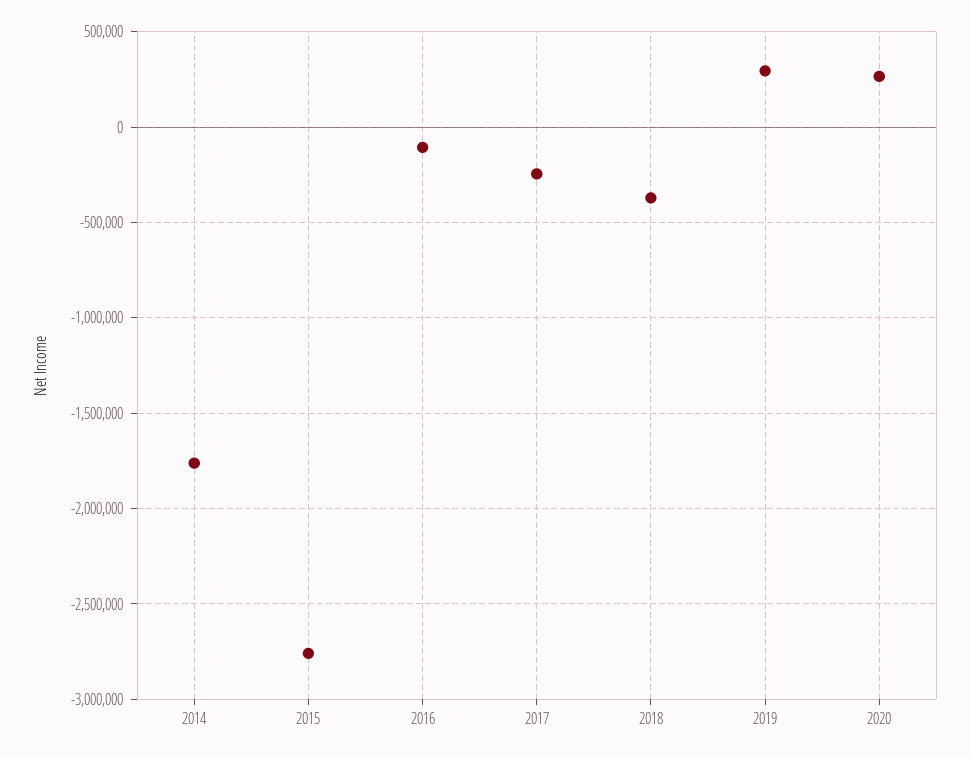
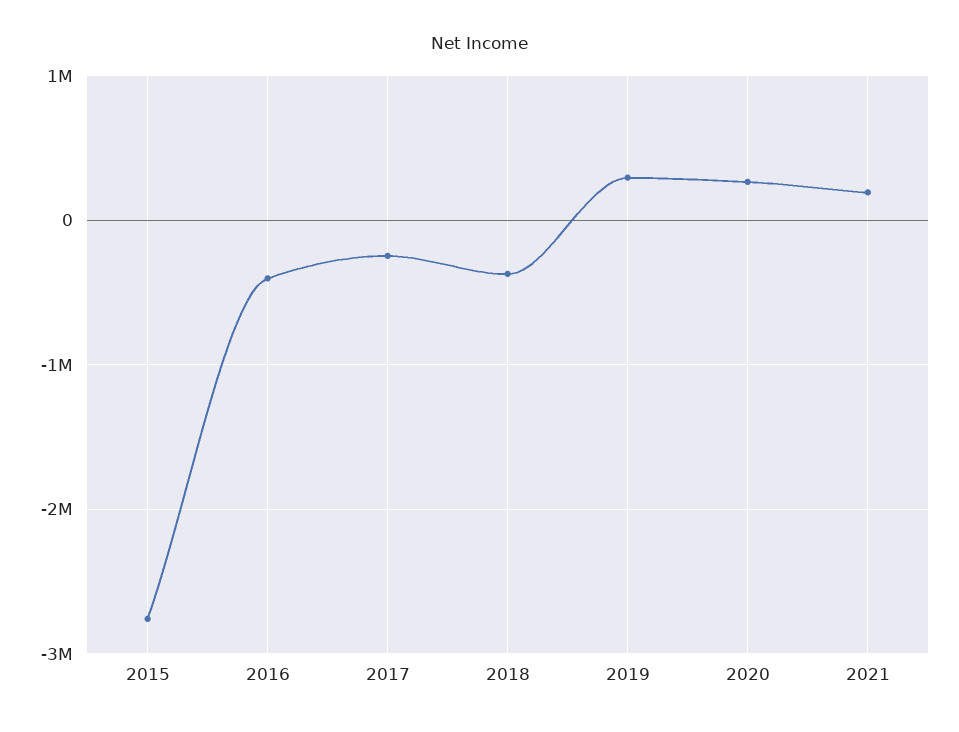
2014: -1750000 -> none
2016: -100000 -> -400000
2021: none -> 200000

